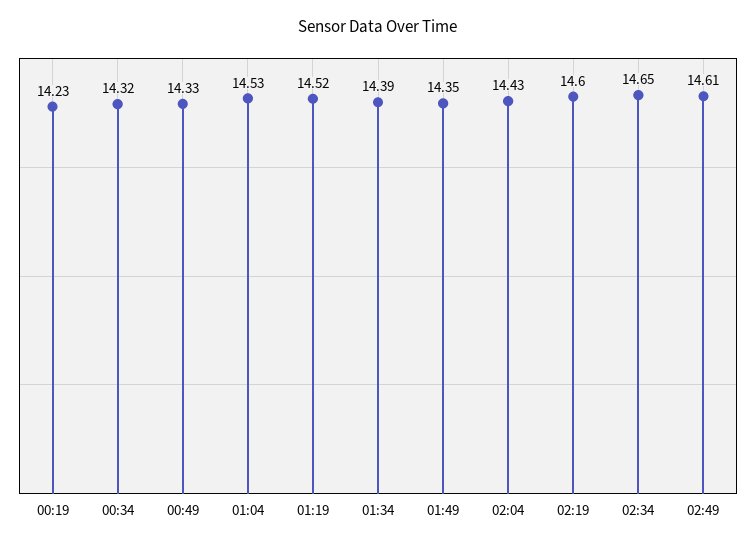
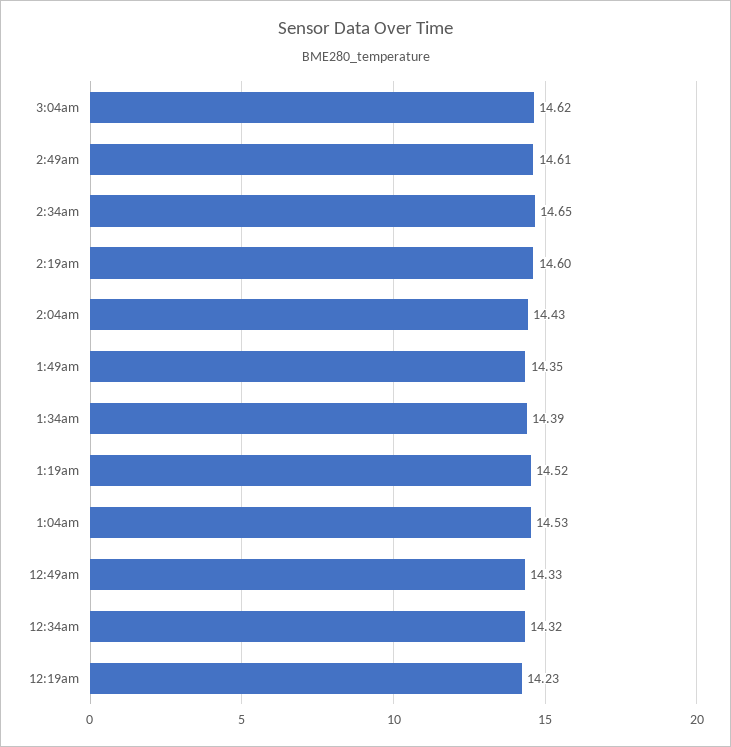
3:04am: none -> 14.62

